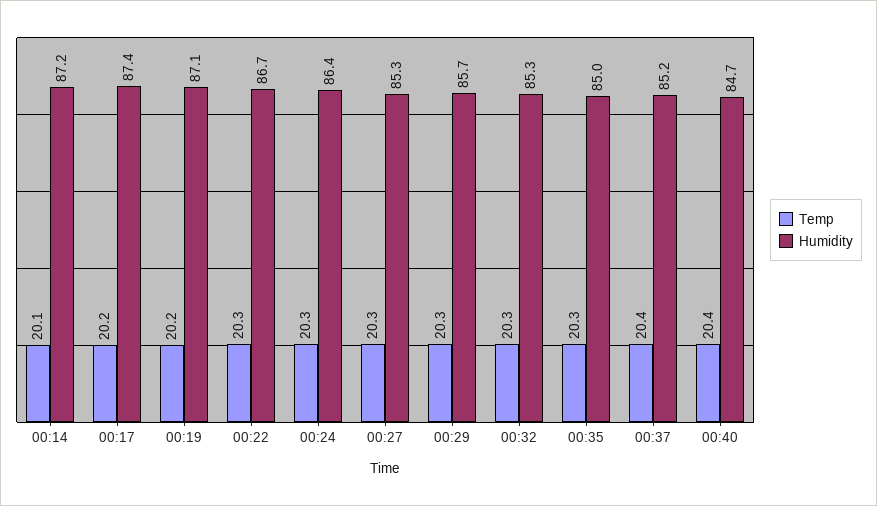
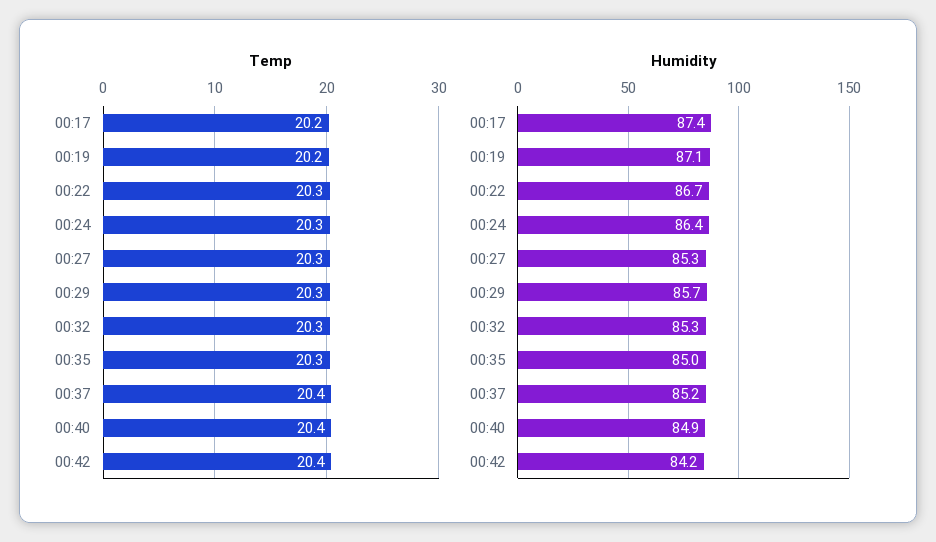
Temp, 00:14: 20.1 -> none
Humidity, 00:14: 87.2 -> none
Humidity, 00:40: 84.7 -> 84.9
Temp, 00:42: none -> 20.4
Humidity, 00:42: none -> 84.2

